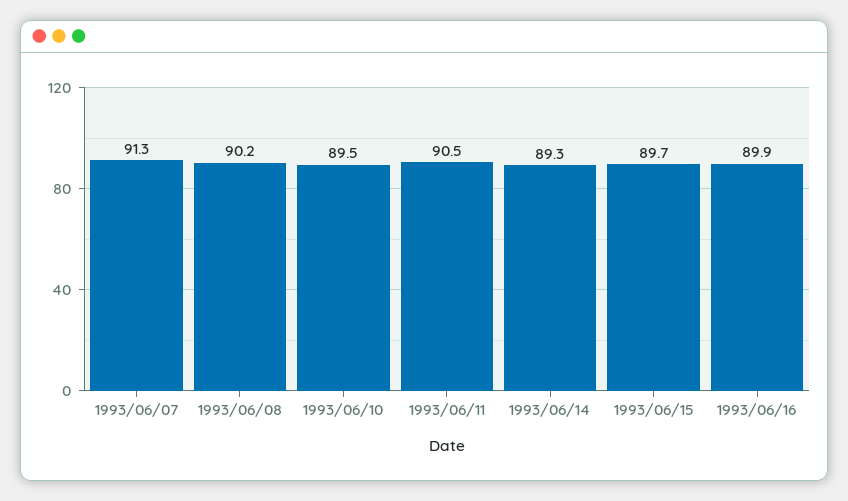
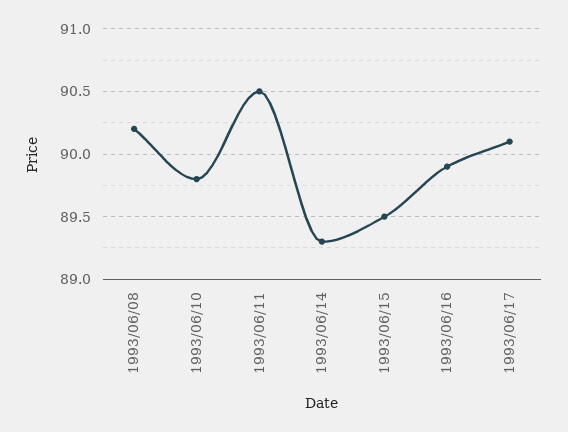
1993/06/07: 91.3 -> none
1993/06/10: 89.5 -> 89.8
1993/06/15: 89.7 -> 89.5
1993/06/17: none -> 90.1

